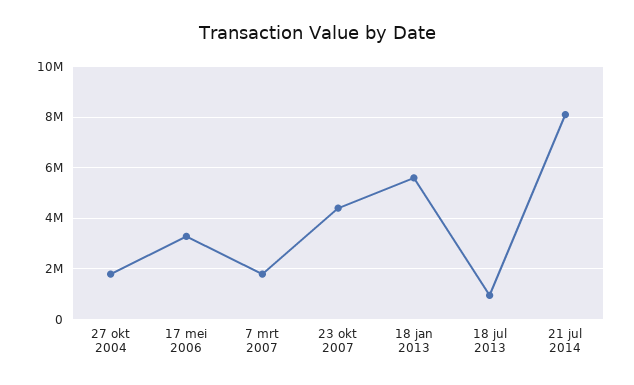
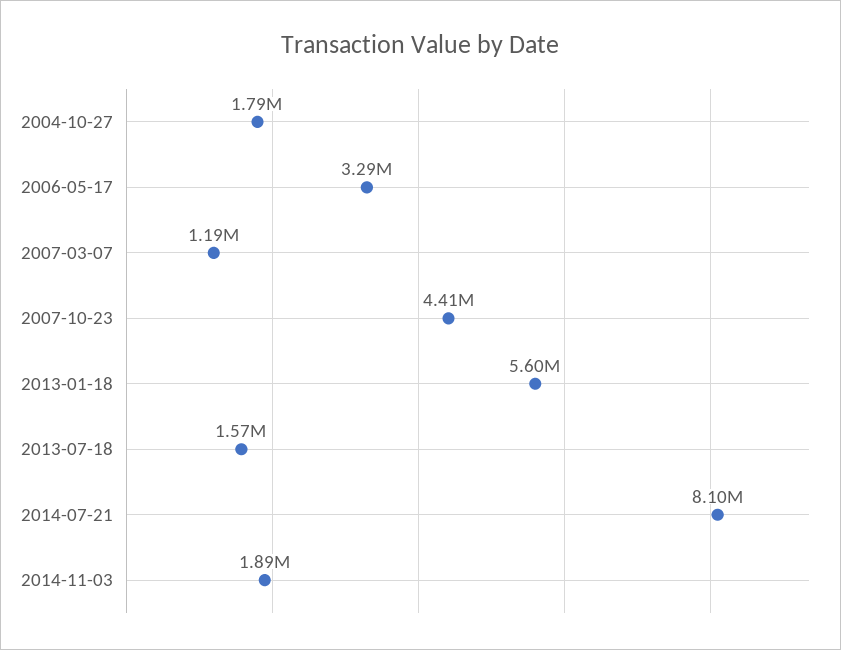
7 mrt 2007: 1750000 -> 1190000
18 jul 2013: 1000000 -> 1570000
2014-11-03: none -> 1890000

